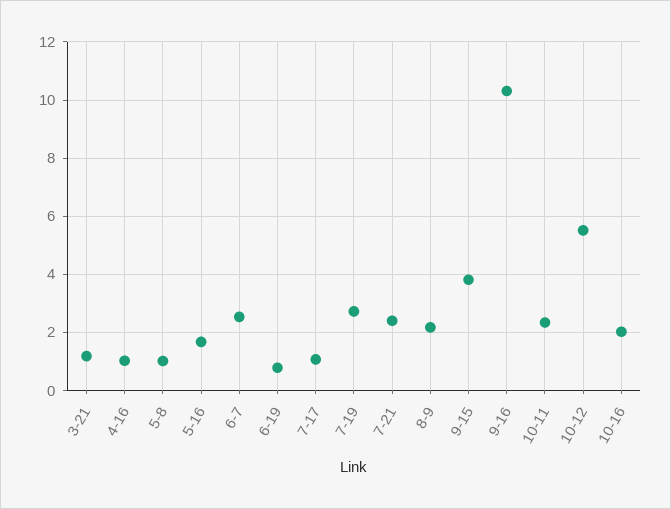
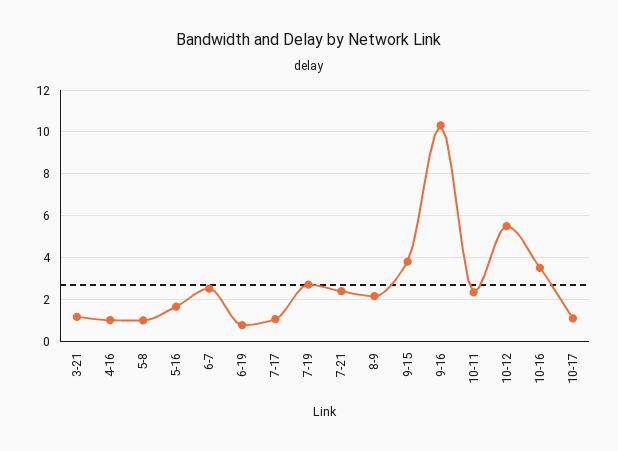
10-16: 2 -> 3.5
10-17: none -> 1

